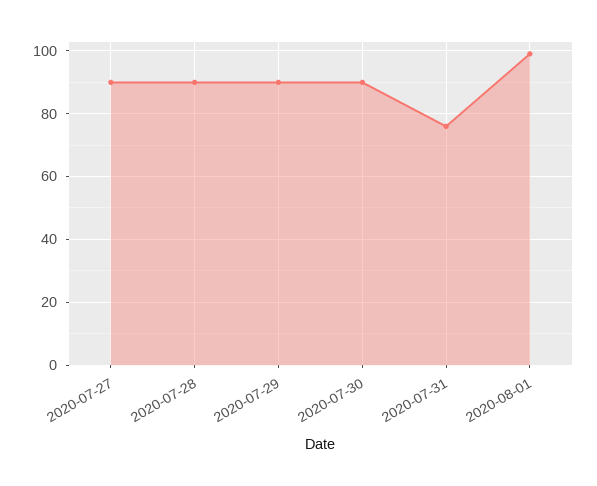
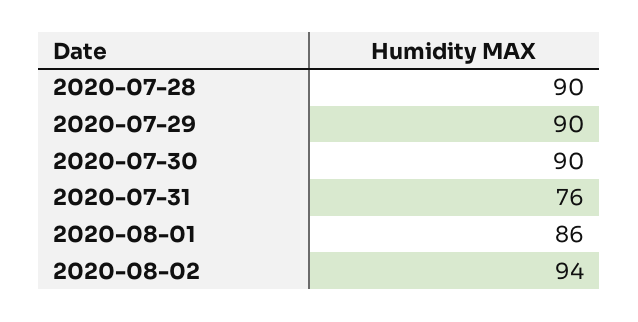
2020-07-27: 90 -> none
2020-08-01: 100 -> 86
2020-08-02: none -> 94

